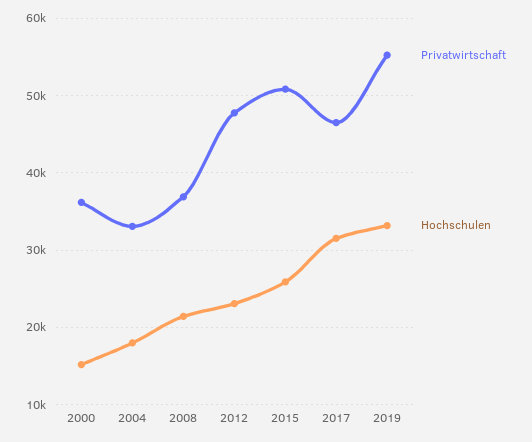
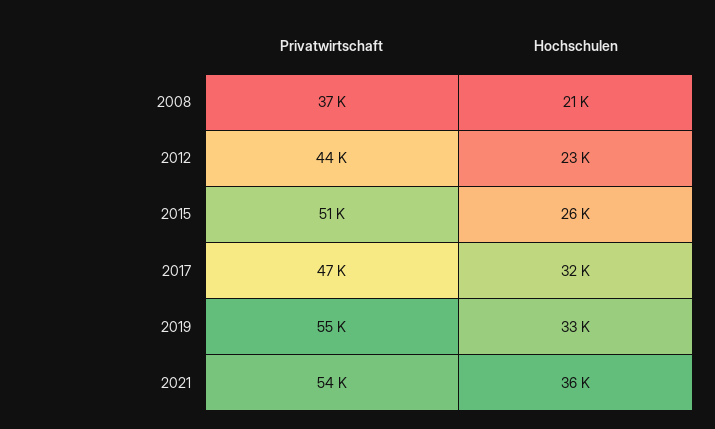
Privatwirtschaft, 2000: 36000 -> none
Hochschulen, 2000: 15000 -> none
Privatwirtschaft, 2004: 33000 -> none
Hochschulen, 2004: 18000 -> none
Privatwirtschaft, 2012: 48000 -> 44000
Privatwirtschaft, 2021: none -> 54000
Hochschulen, 2021: none -> 36000

